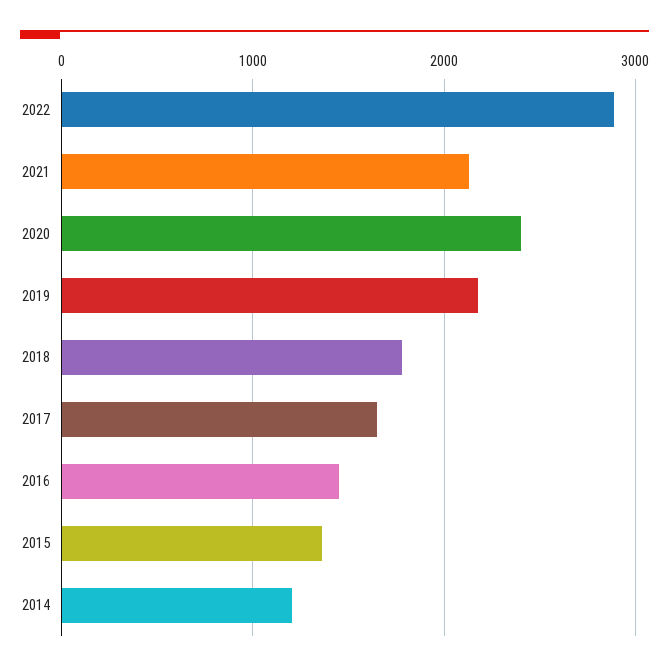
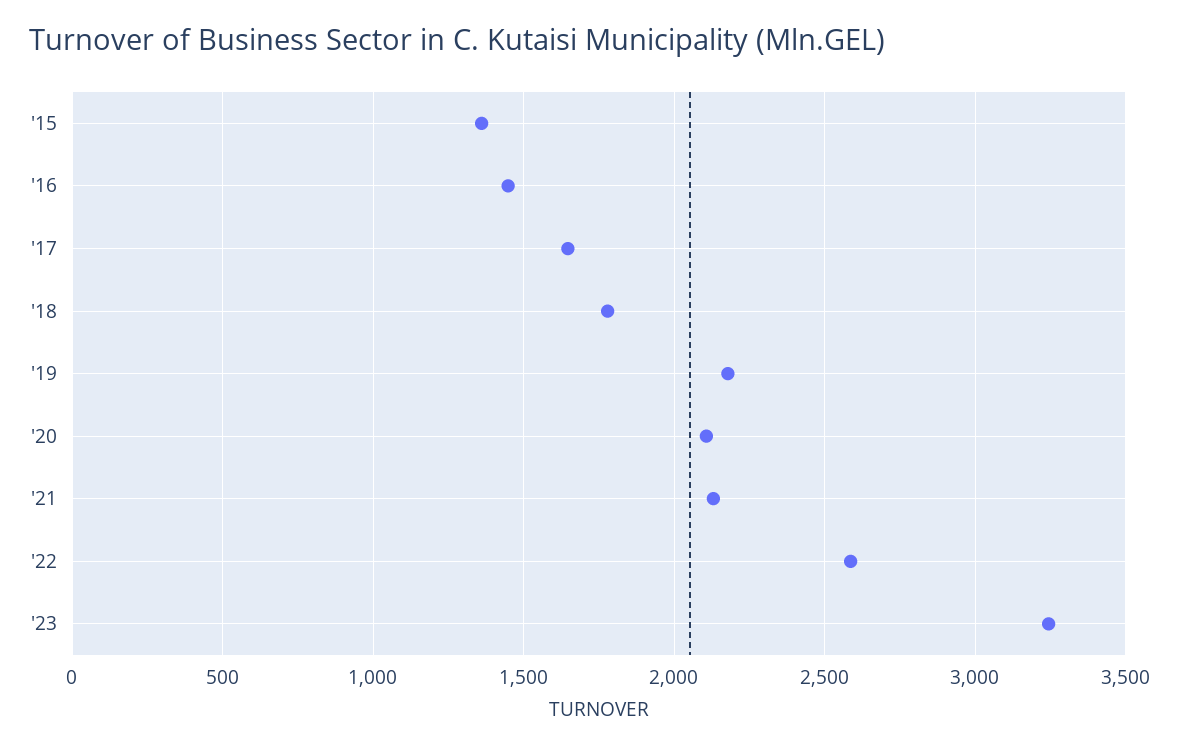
2022: 2900 -> 2600
2020: 2400 -> 2100
2014: 1200 -> none
'23: none -> 3250

